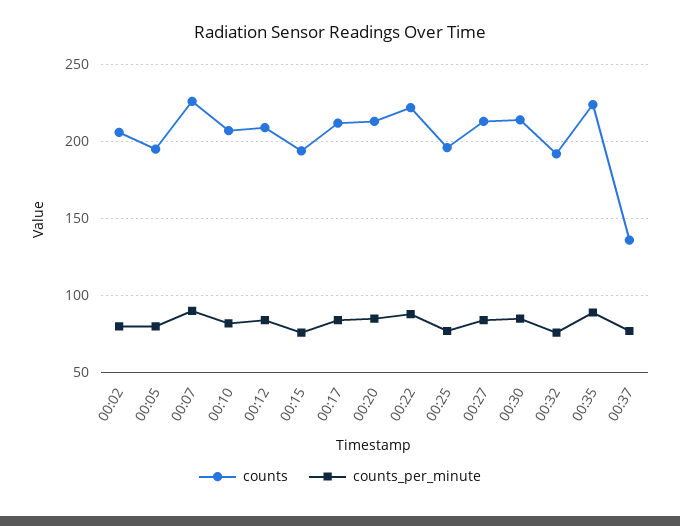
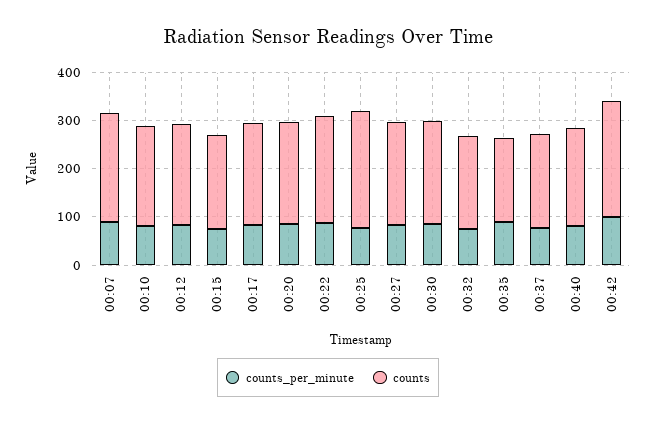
counts, 00:02: 205 -> none
counts_per_minute, 00:02: 80 -> none
counts, 00:05: 195 -> none
counts_per_minute, 00:05: 80 -> none
counts, 00:25: 195 -> 240
counts, 00:35: 225 -> 180
counts, 00:37: 135 -> 200
counts_per_minute, 00:40: none -> 80
counts, 00:40: none -> 200
counts_per_minute, 00:42: none -> 100
counts, 00:42: none -> 240

